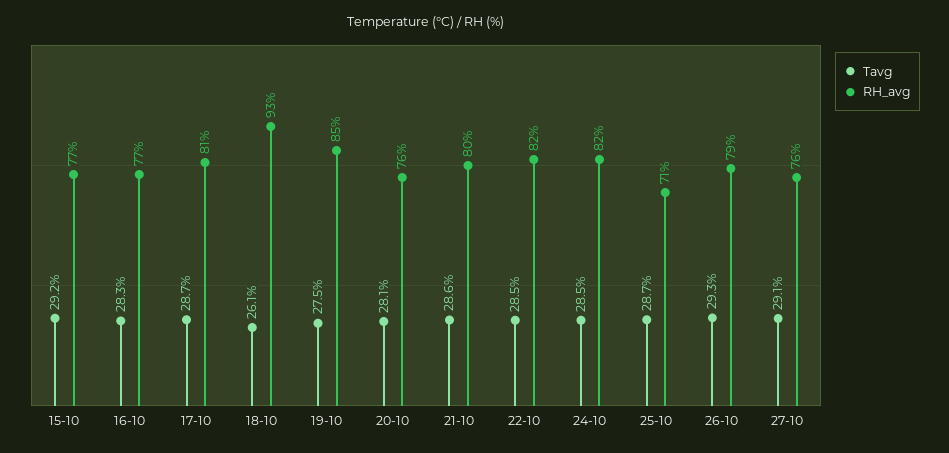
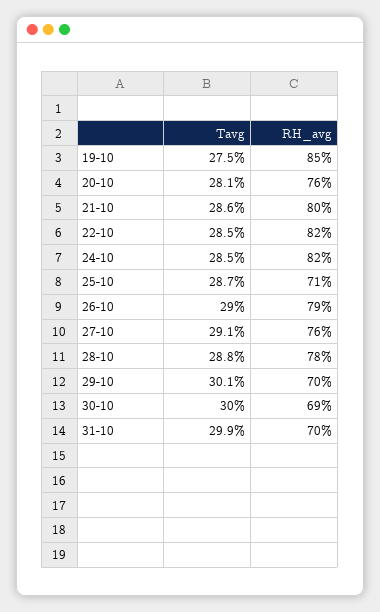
Tavg, 15-10: 29.2 -> none
RH_avg, 15-10: 77 -> none
Tavg, 16-10: 28.3 -> none
RH_avg, 16-10: 77 -> none
Tavg, 17-10: 28.7 -> none
RH_avg, 17-10: 81 -> none
Tavg, 18-10: 26.1 -> none
RH_avg, 18-10: 93 -> none
Tavg, 26-10: 29.3 -> 29
Tavg, 28-10: none -> 28.8
RH_avg, 28-10: none -> 78
Tavg, 29-10: none -> 30.1
RH_avg, 29-10: none -> 70
Tavg, 30-10: none -> 30
RH_avg, 30-10: none -> 69
Tavg, 31-10: none -> 29.9
RH_avg, 31-10: none -> 70

